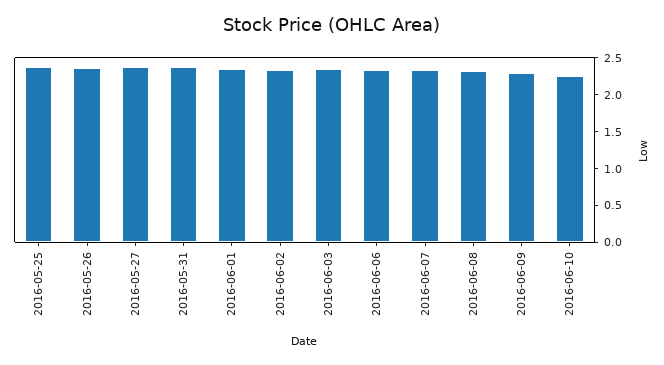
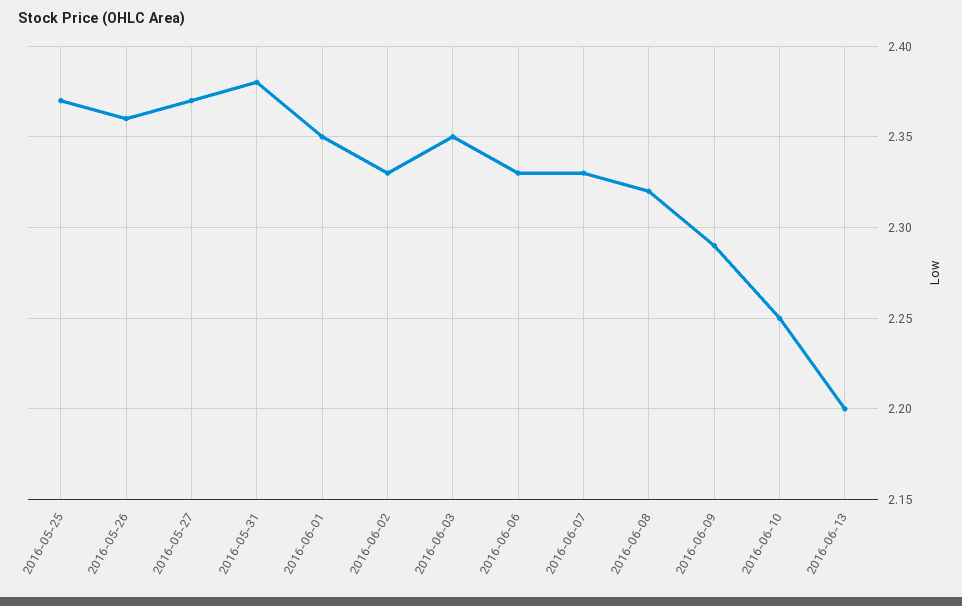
2016-06-13: none -> 2.2

